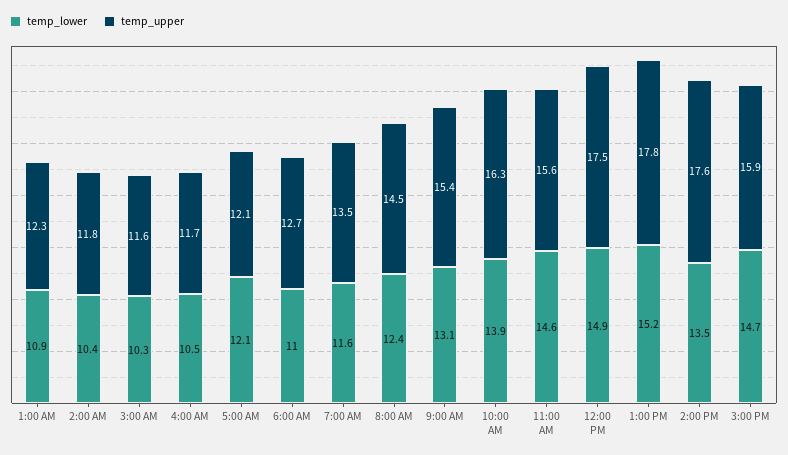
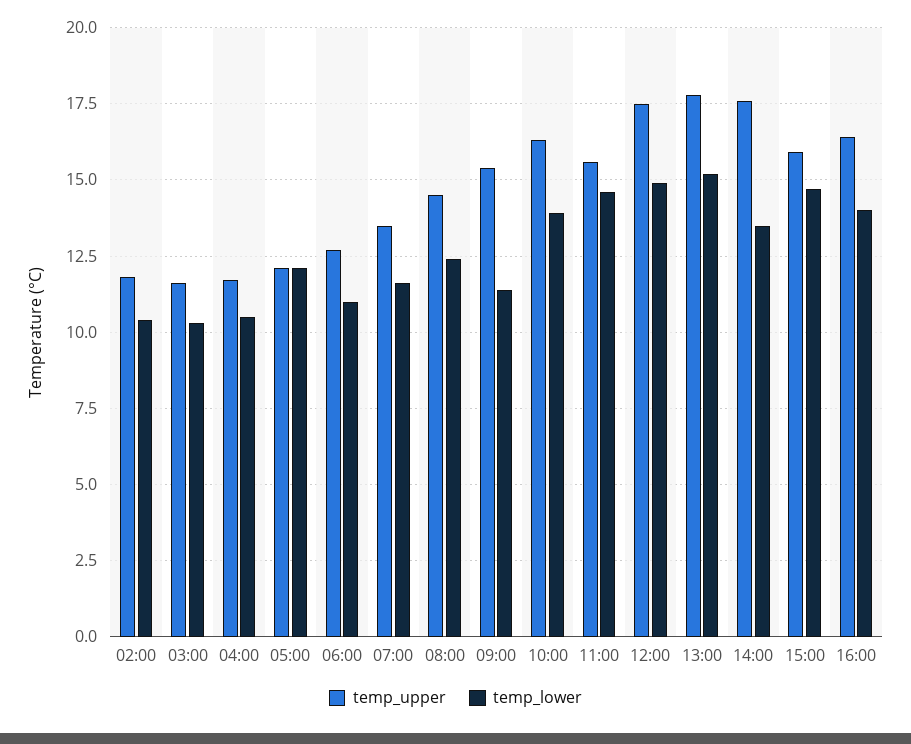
temp_lower, 1:00 AM: 10.9 -> none
temp_upper, 1:00 AM: 12.3 -> none
temp_lower, 9:00 AM: 13.1 -> 11.5
temp_upper, 16:00: none -> 16.5
temp_lower, 16:00: none -> 14

